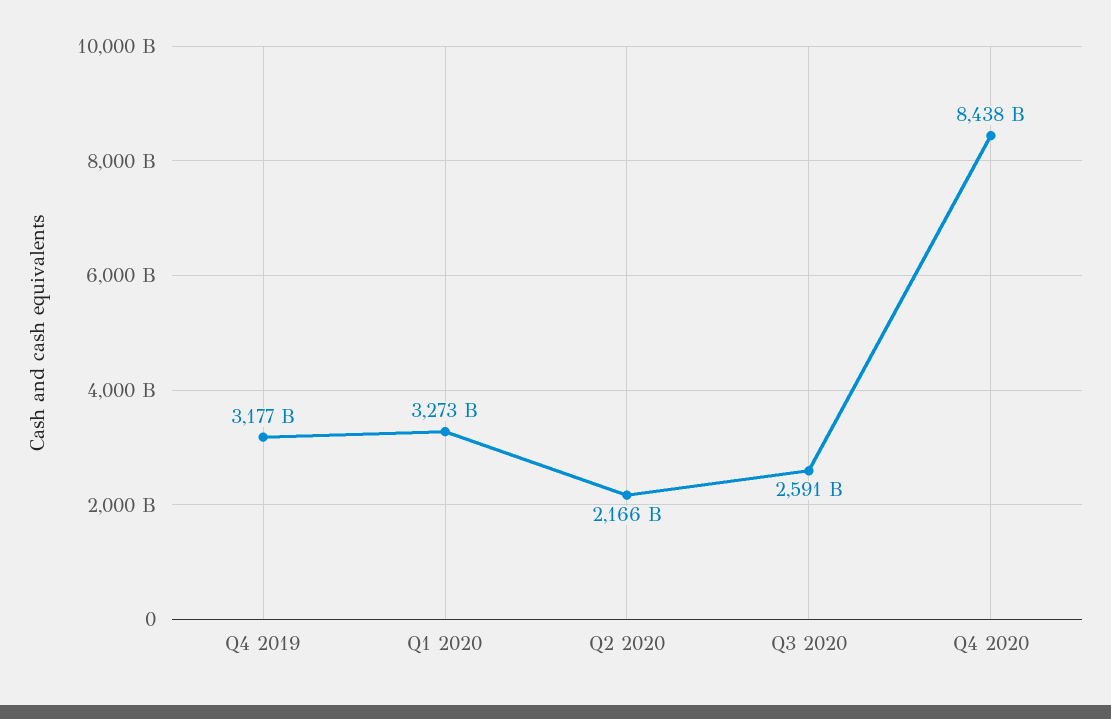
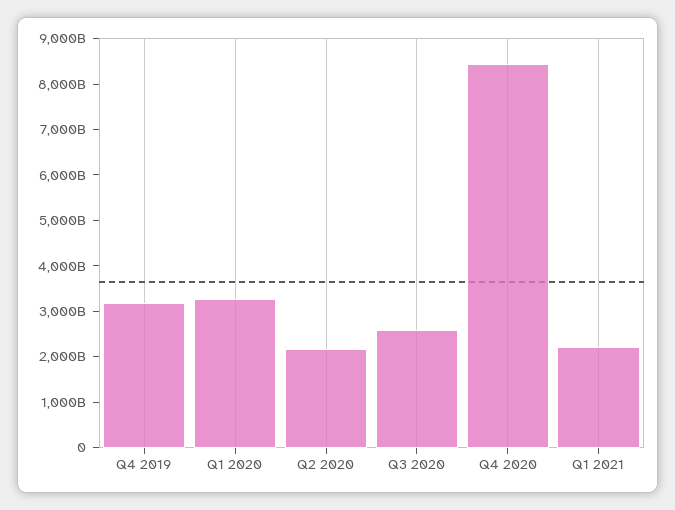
Q1 2021: none -> 2200000000000

